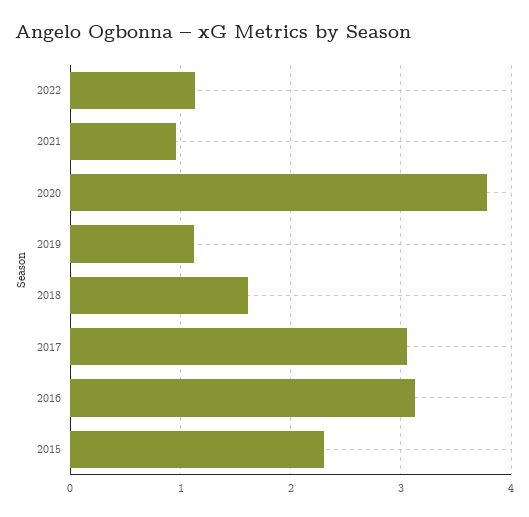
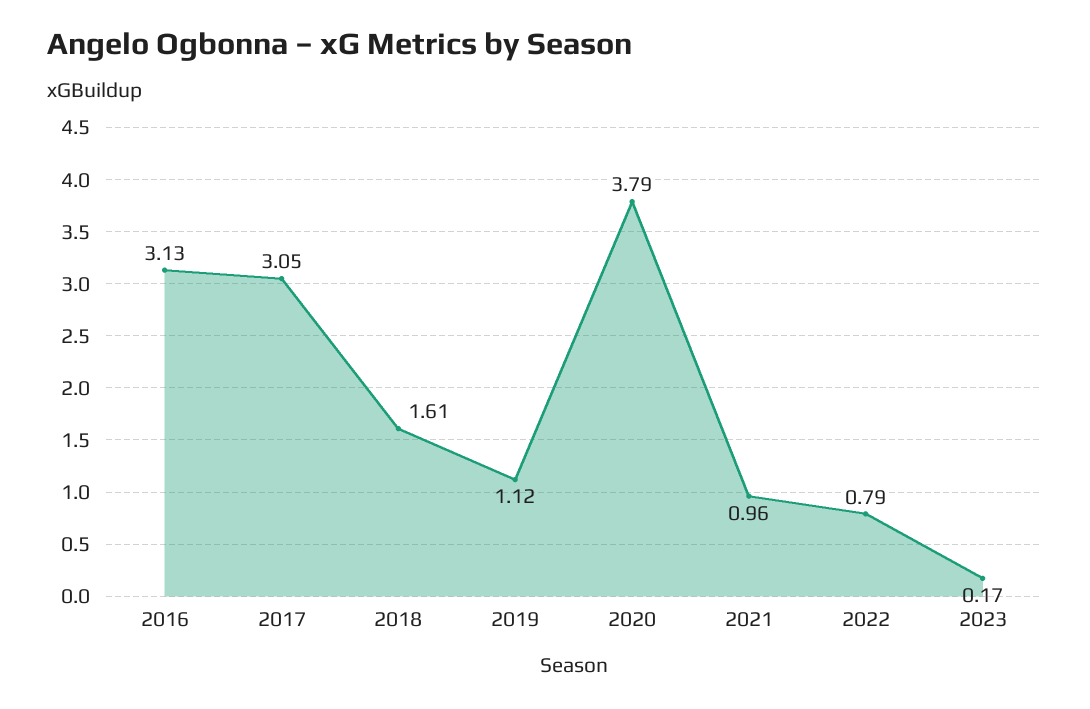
2022: 1.1 -> 0.79
2015: 2.3 -> none
2023: none -> 0.17

